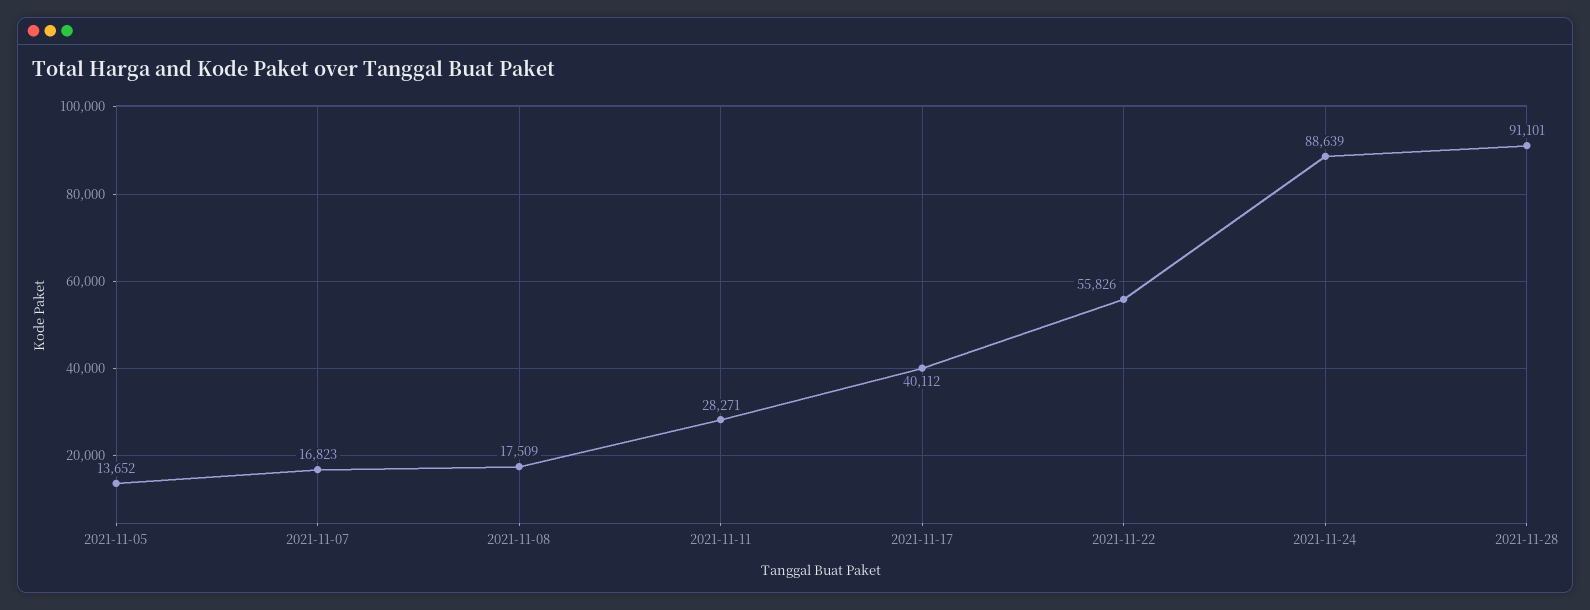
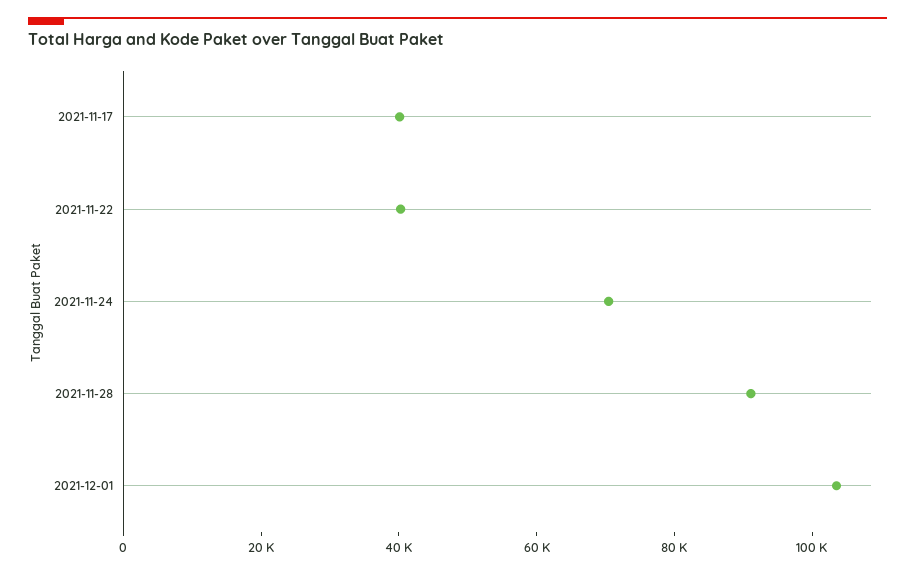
2021-11-05: 13652 -> none
2021-11-07: 16823 -> none
2021-11-08: 17509 -> none
2021-11-11: 28271 -> none
2021-11-22: 55826 -> 40000
2021-11-24: 88639 -> 70000
2021-12-01: none -> 105000

